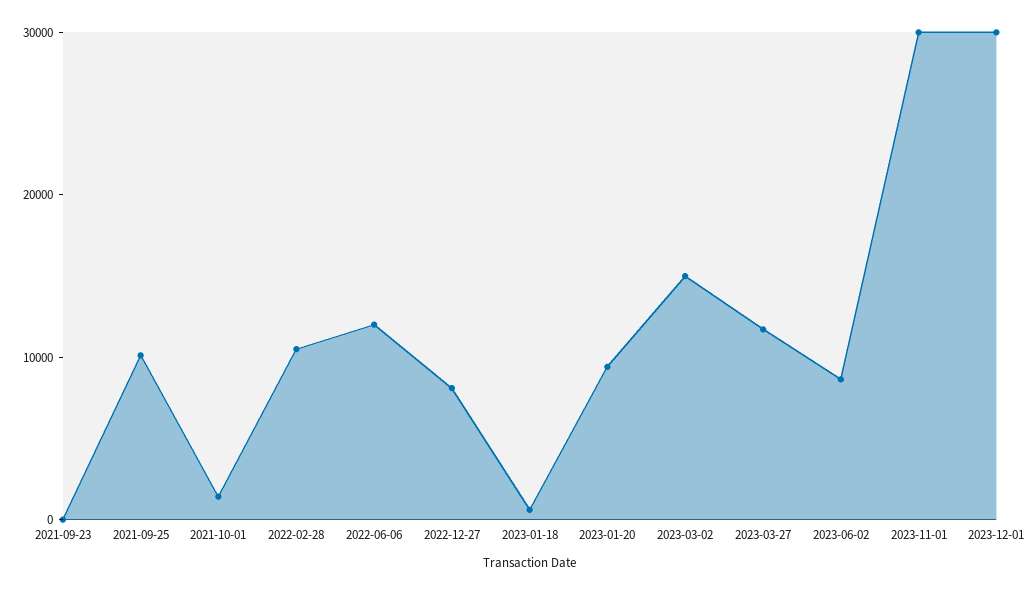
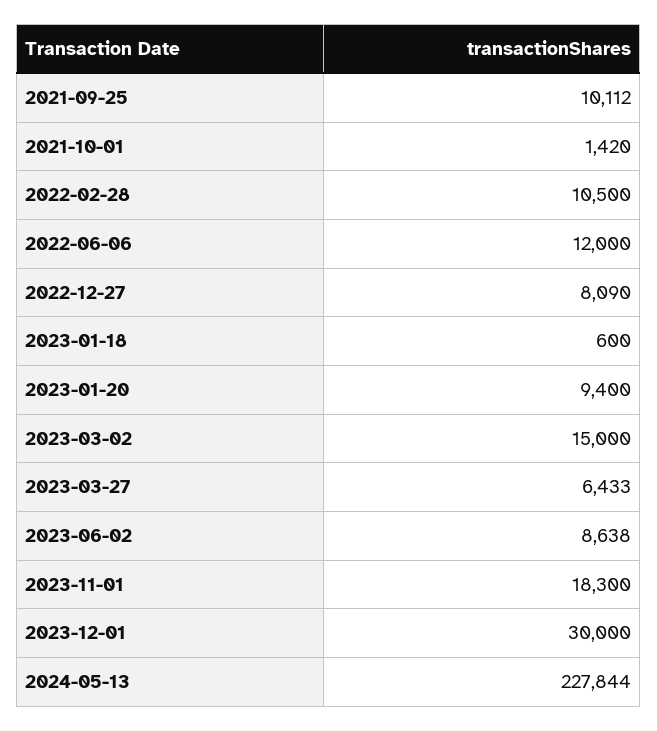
2021-09-23: 0 -> none
2023-03-27: 12000 -> 6433
2023-11-01: 30000 -> 18300
2024-05-13: none -> 227844

